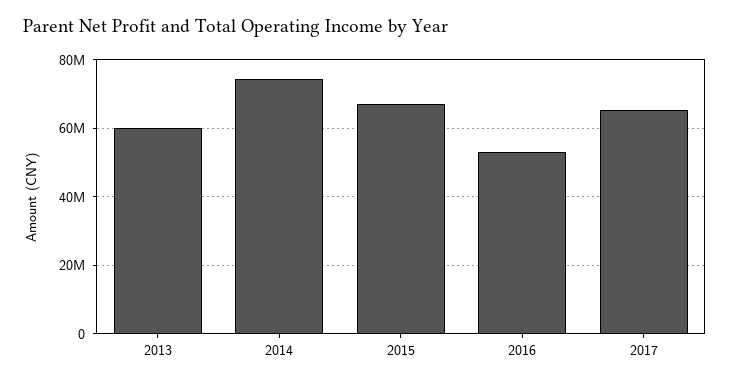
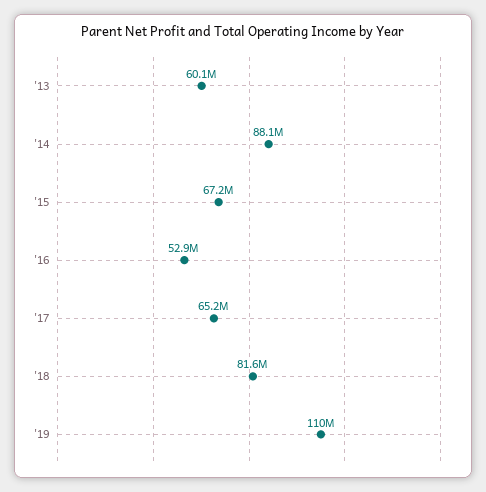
2014: 74000000 -> 88100000
'18: none -> 81600000
'19: none -> 110000000

